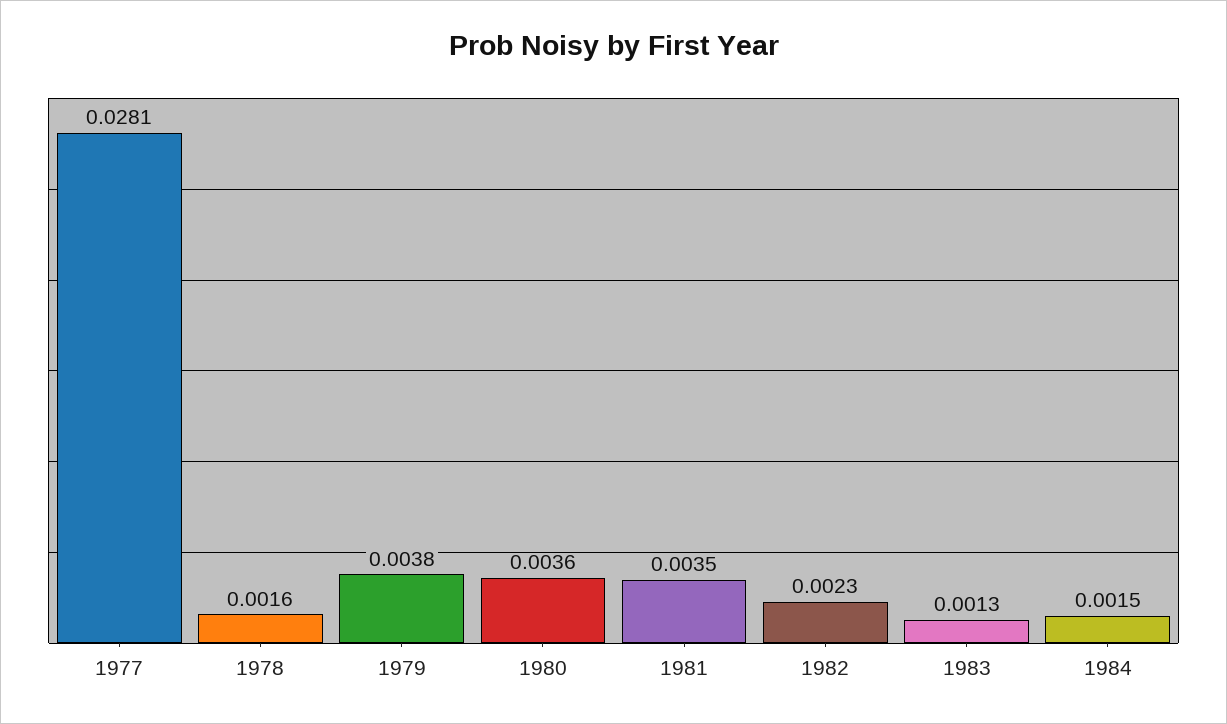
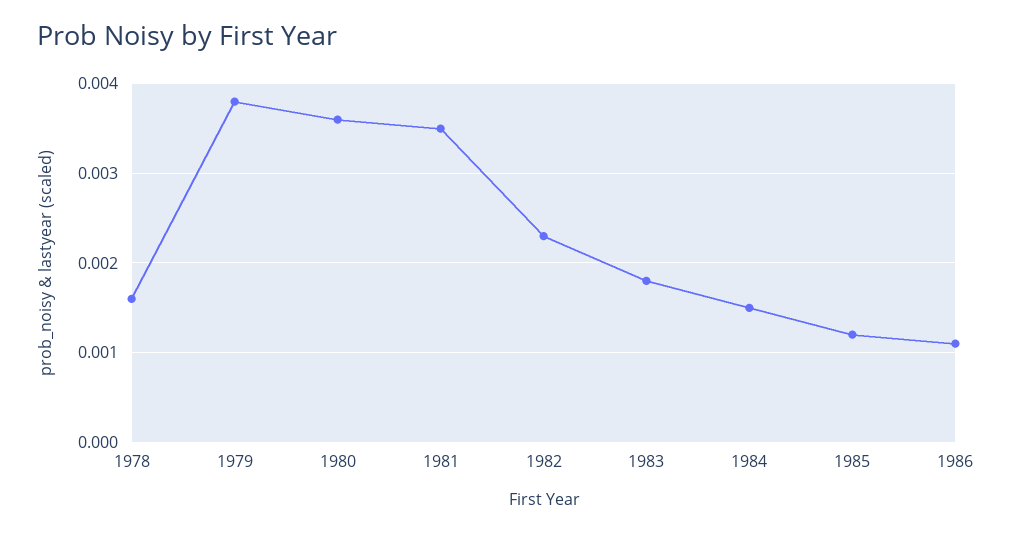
1977: 0.0281 -> none
1983: 0.0013 -> 0.0018
1985: none -> 0.0012
1986: none -> 0.0011

